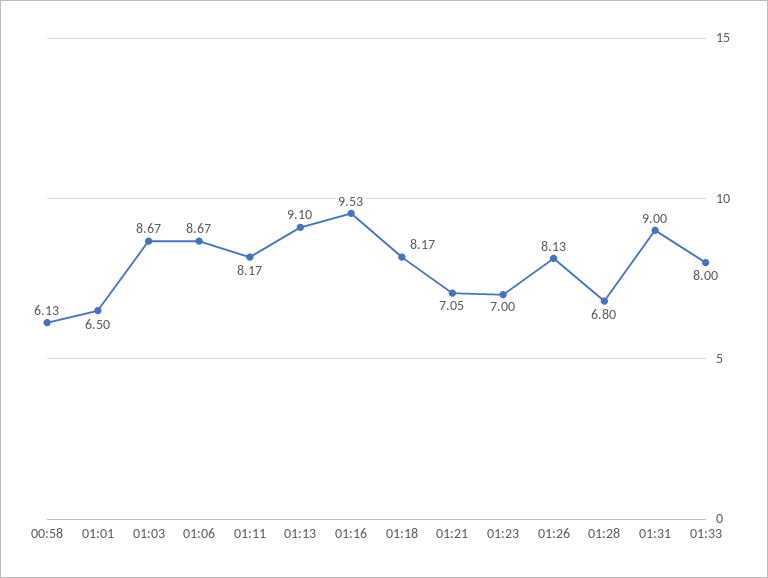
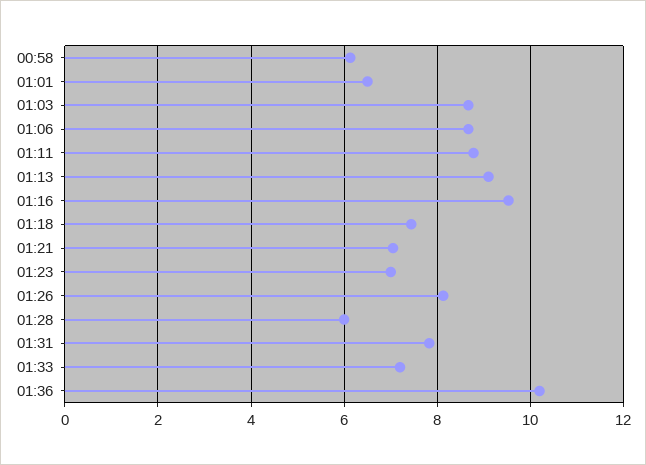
01:11: 8.17 -> 8.8
01:18: 8.17 -> 7.4
01:28: 6.8 -> 6
01:31: 9 -> 7.8
01:33: 8 -> 7.2
01:36: none -> 10.2

